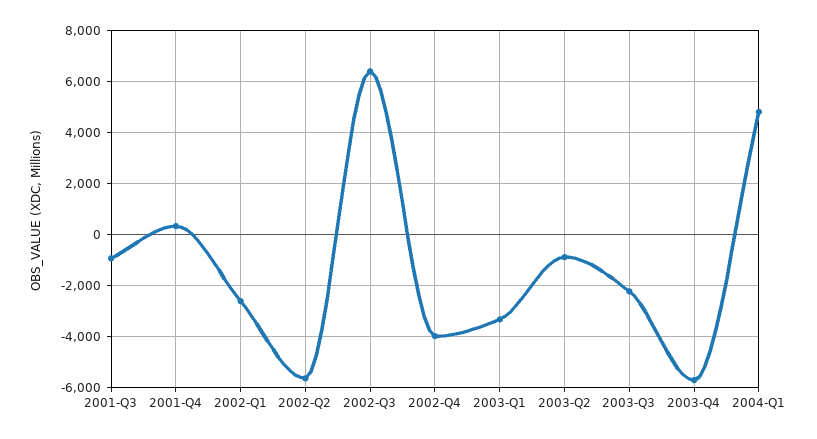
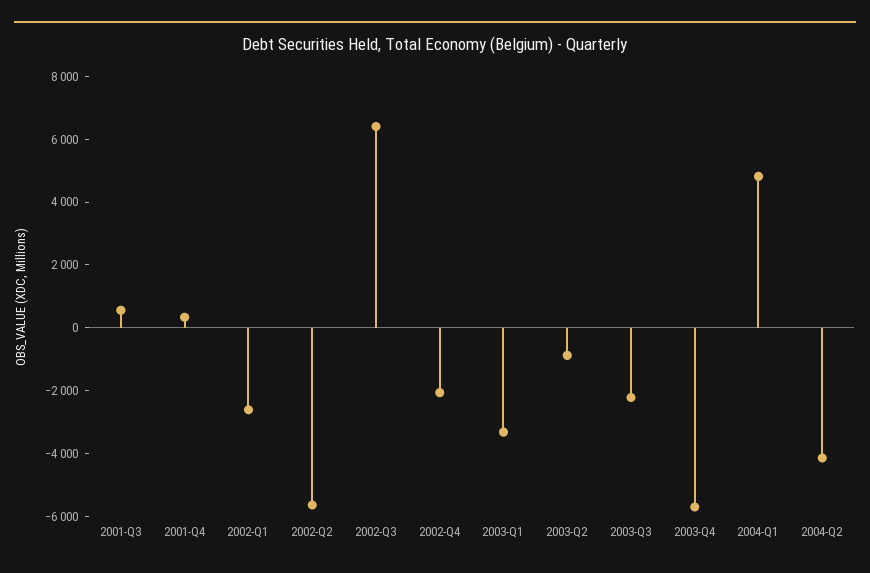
2001-Q3: -1000 -> 500
2002-Q4: -4000 -> -2000
2004-Q2: none -> -4000

